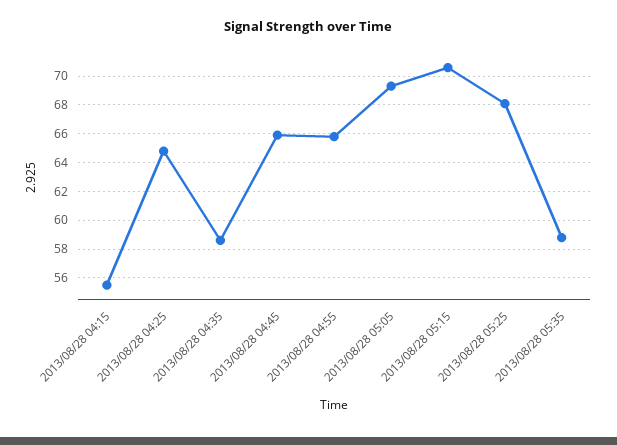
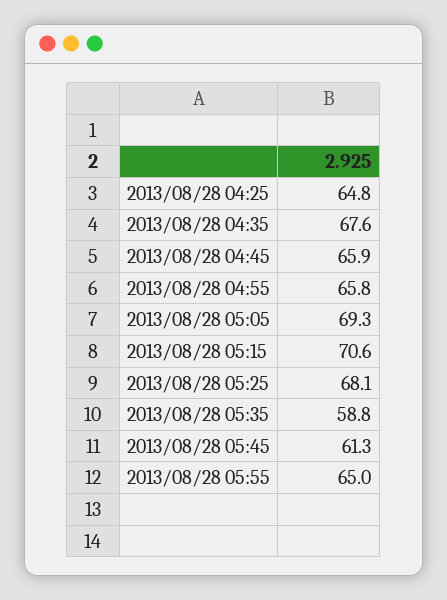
2013/08/28 04:15: 55.5 -> none
2013/08/28 04:35: 58.5 -> 67.6
2013/08/28 05:45: none -> 61.3
2013/08/28 05:55: none -> 65

